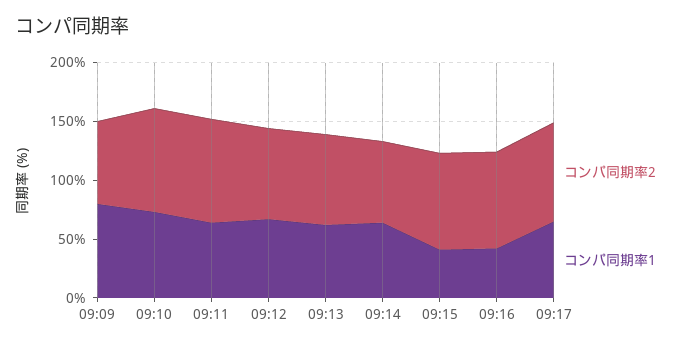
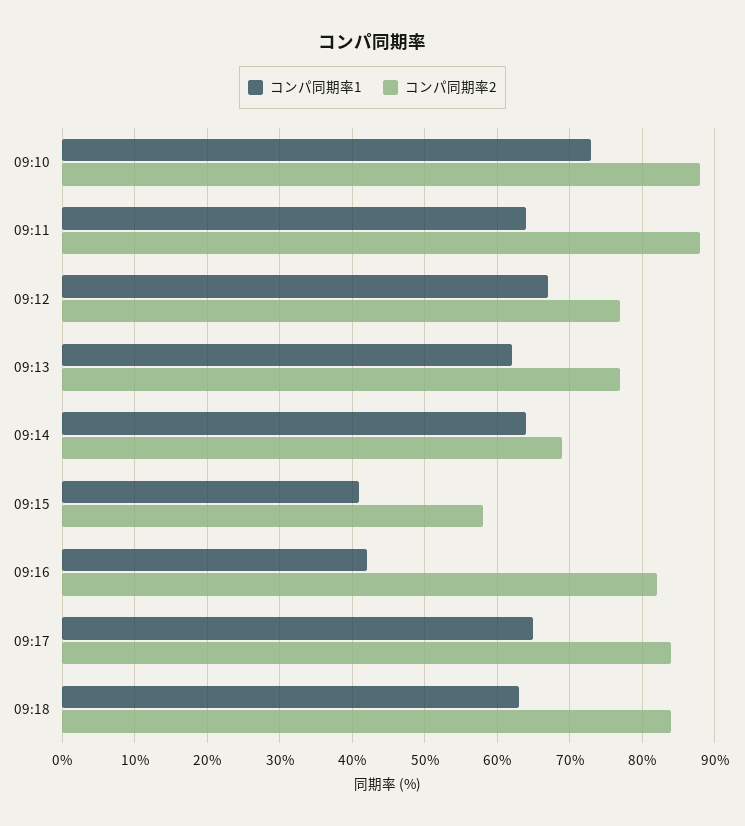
コンパ同期率2, 09:09: 70 -> none
コンパ同期率1, 09:09: 80 -> none
コンパ同期率2, 09:15: 80 -> 58
コンパ同期率1, 09:18: none -> 63
コンパ同期率2, 09:18: none -> 84

